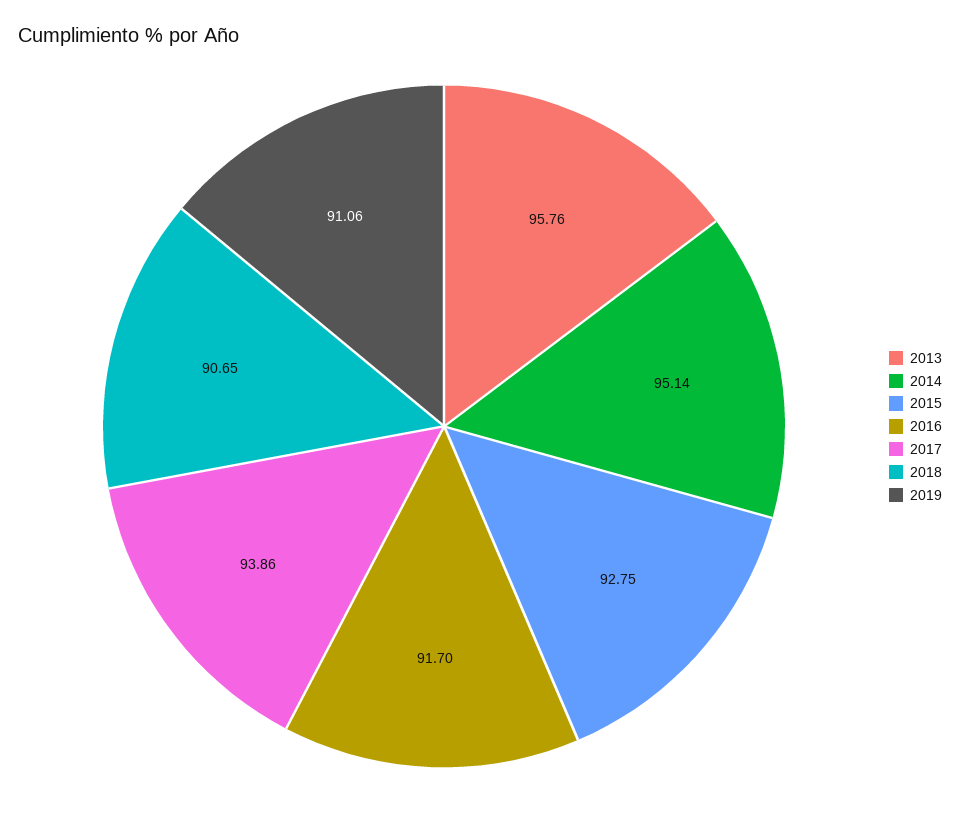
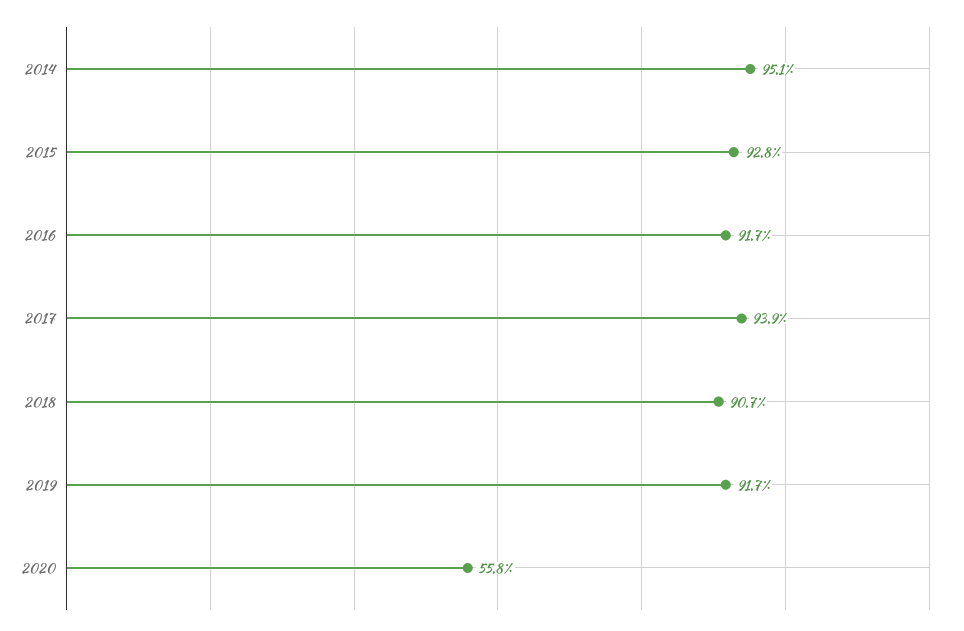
2013: 95.76 -> none
2019: 91.06 -> 91.7
2020: none -> 55.8

